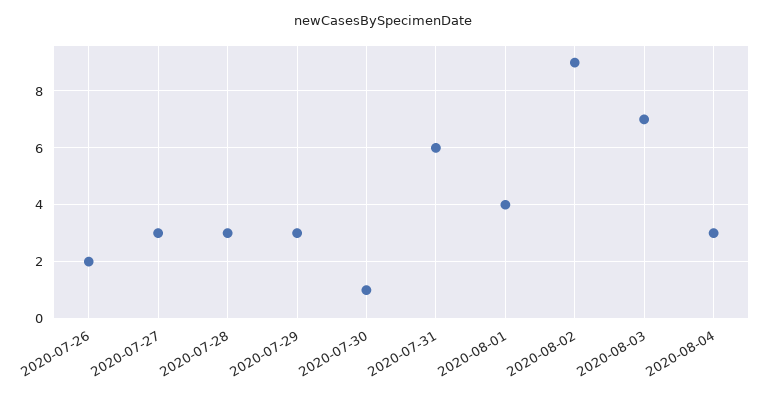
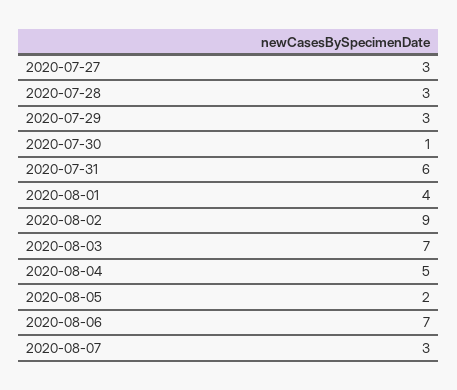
2020-07-26: 2 -> none
2020-08-04: 3 -> 5
2020-08-05: none -> 2
2020-08-06: none -> 7
2020-08-07: none -> 3

